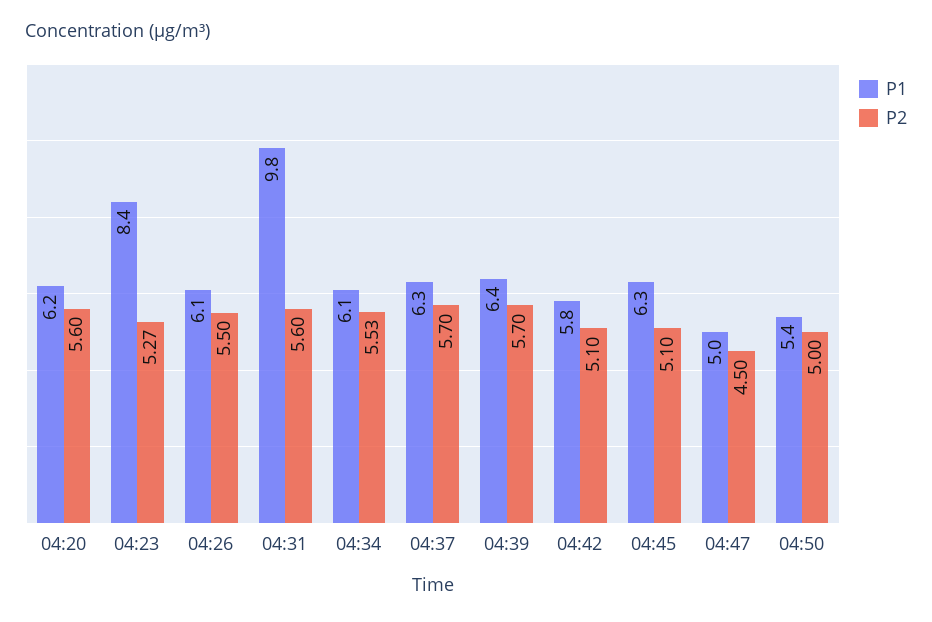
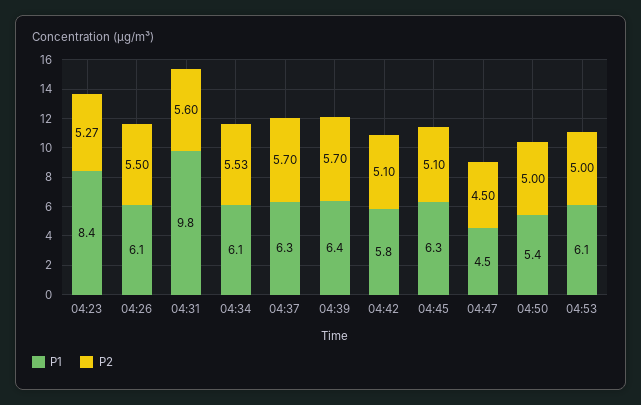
P1, 04:20: 6.2 -> none
P2, 04:20: 5.6 -> none
P1, 04:47: 5 -> 4.5
P1, 04:53: none -> 6.1
P2, 04:53: none -> 5

